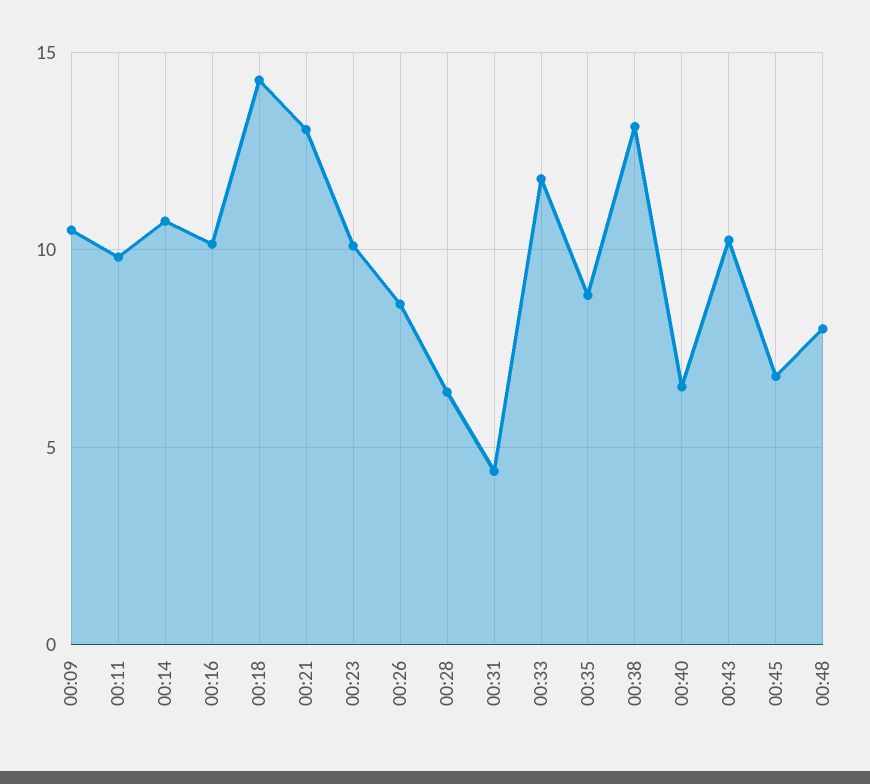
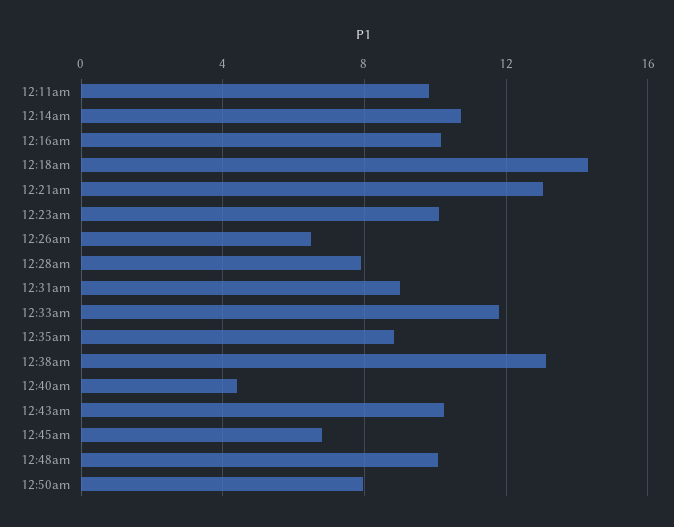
00:09: 10.5 -> none
00:26: 8.5 -> 6.5
00:28: 6.5 -> 8
00:31: 4.5 -> 9
00:40: 6.5 -> 4.5
00:48: 8 -> 10
12:50am: none -> 8

